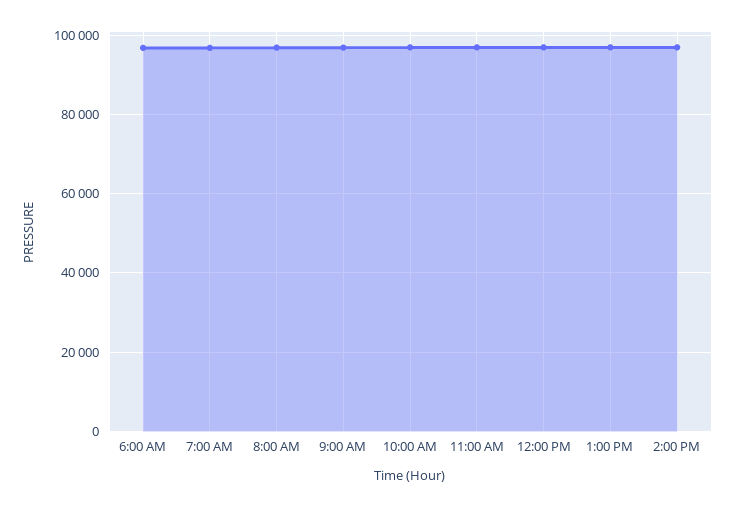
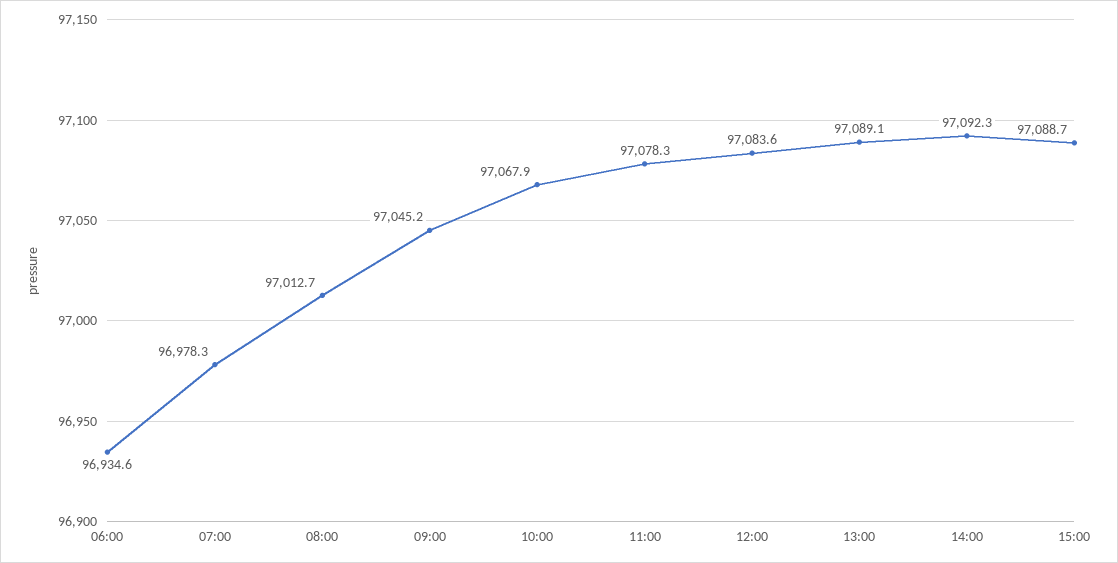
15:00: none -> 97088.7

